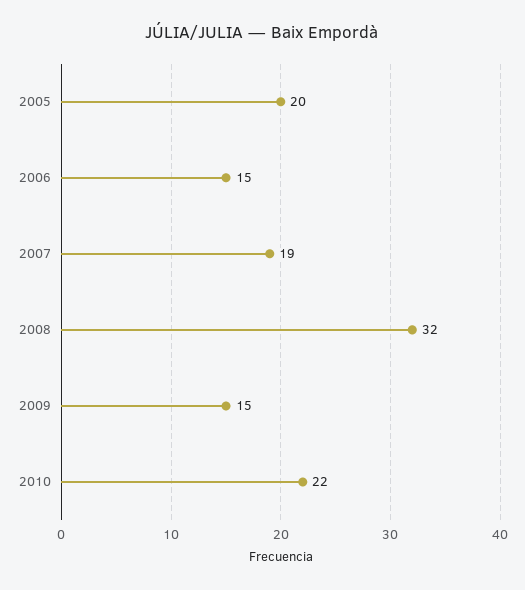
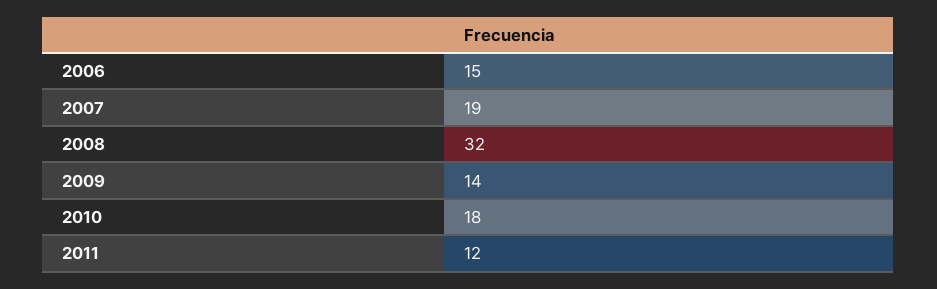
2005: 20 -> none
2009: 15 -> 14
2010: 22 -> 18
2011: none -> 12

